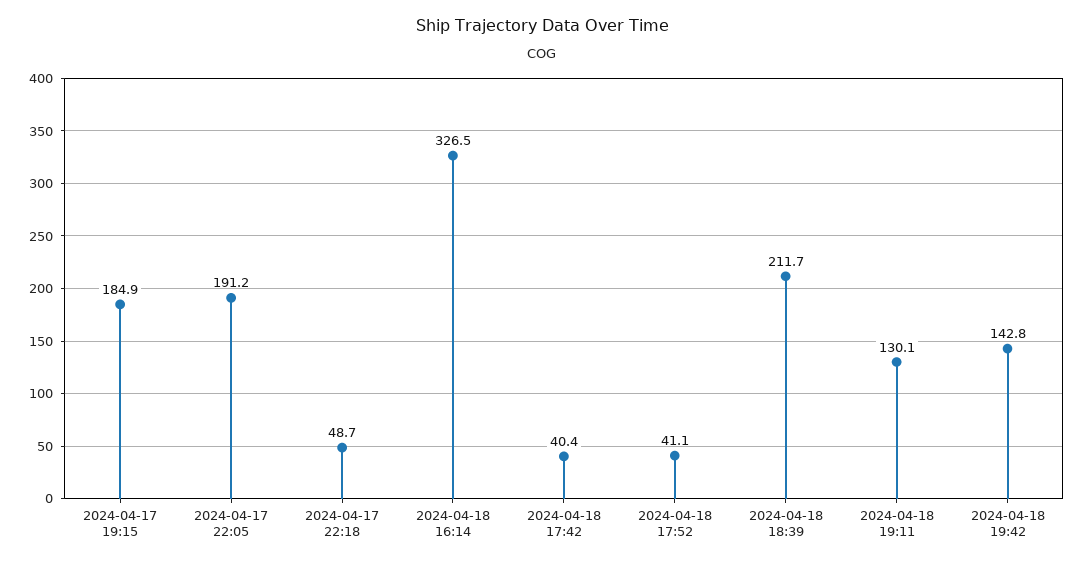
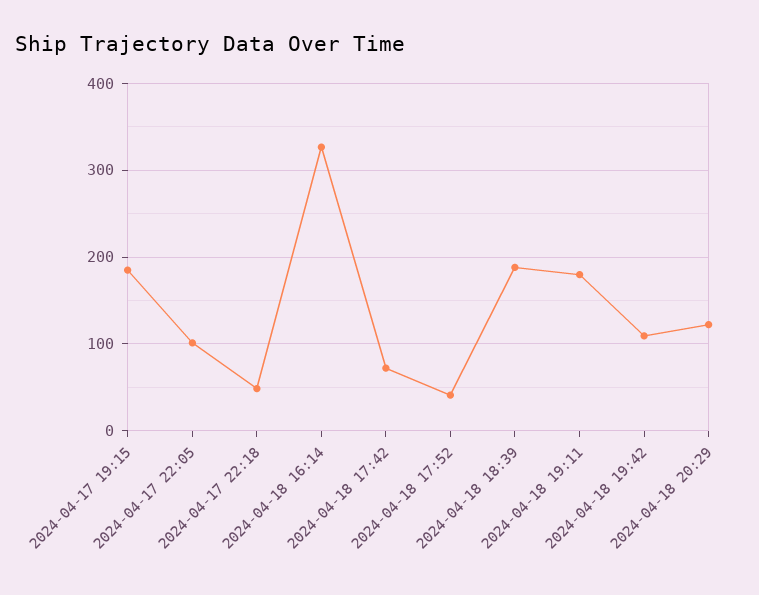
2024-04-17 22:05: 191.2 -> 100
2024-04-18 17:42: 40.4 -> 70
2024-04-18 18:39: 211.7 -> 190
2024-04-18 19:11: 130.1 -> 180
2024-04-18 19:42: 142.8 -> 110
2024-04-18 20:29: none -> 120

